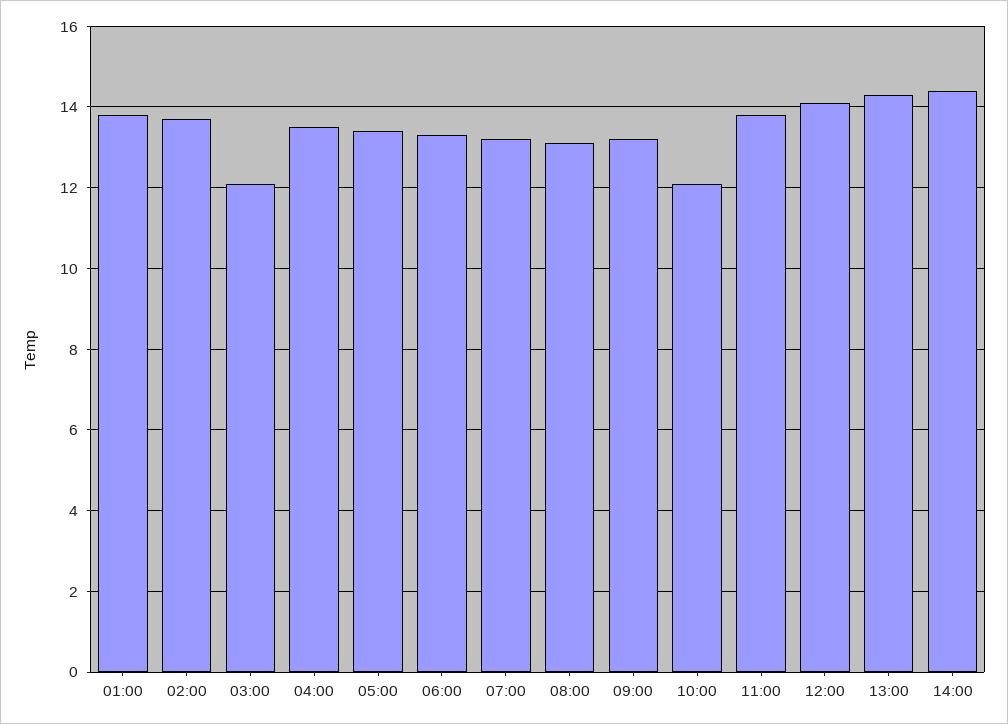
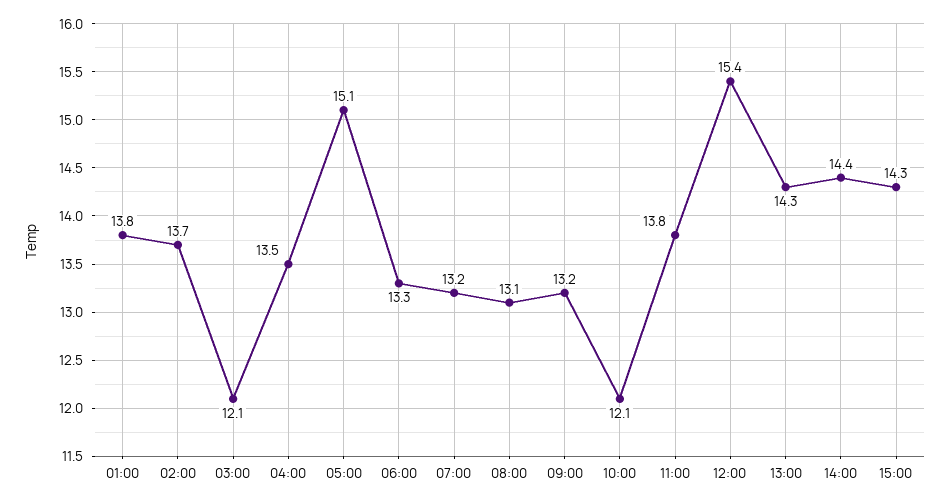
05:00: 13.5 -> 15.1
12:00: 14 -> 15.4
15:00: none -> 14.3

